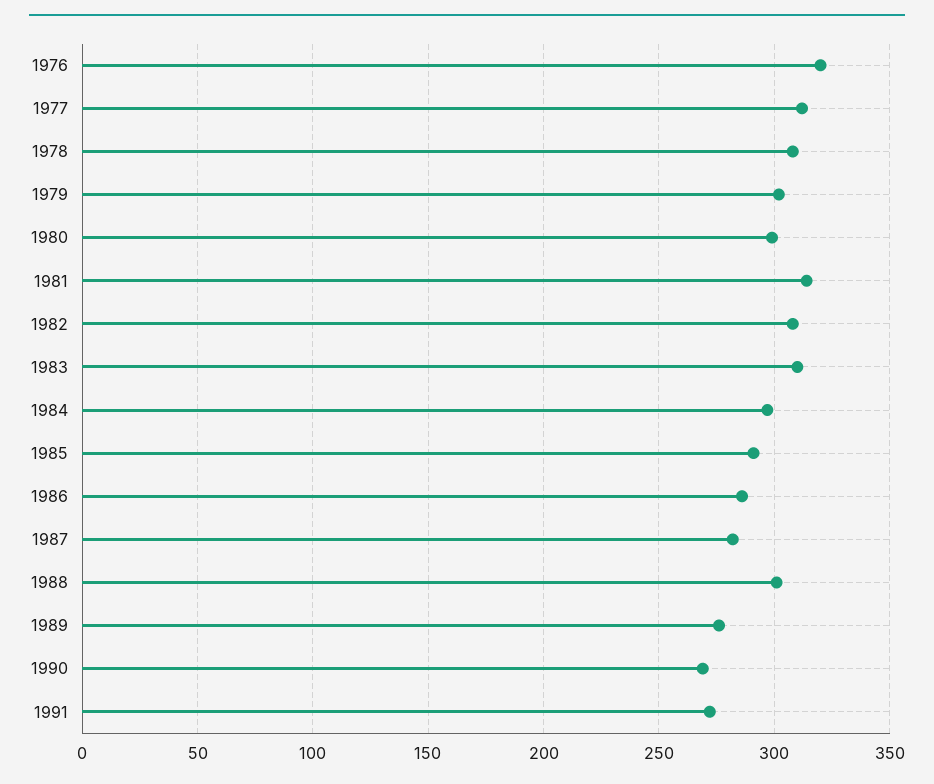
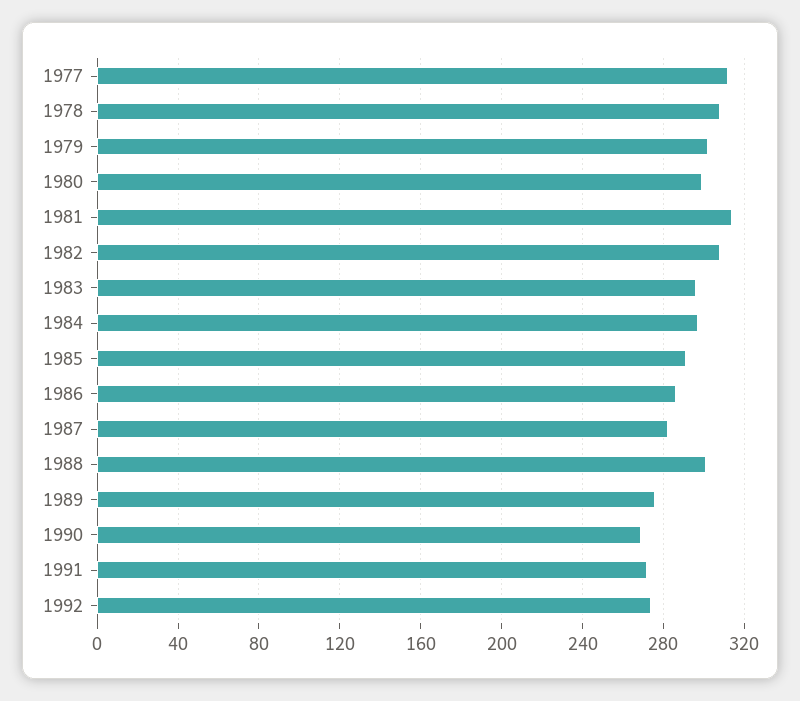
1976: 320 -> none
1983: 310 -> 295
1992: none -> 275

